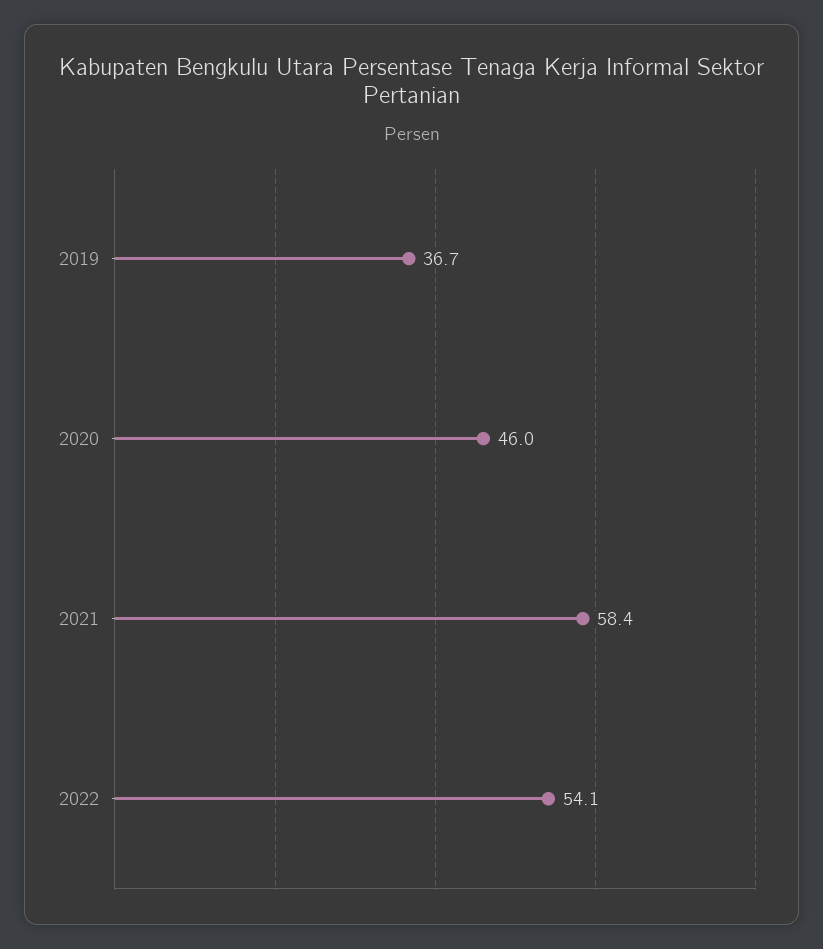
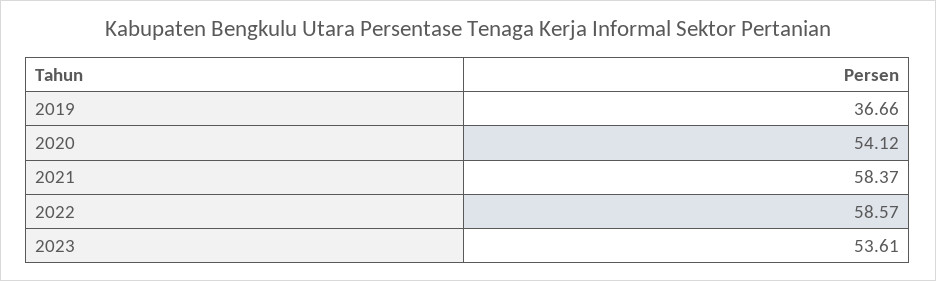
2020: 46 -> 54.12
2022: 54.1 -> 58.57
2023: none -> 53.61

